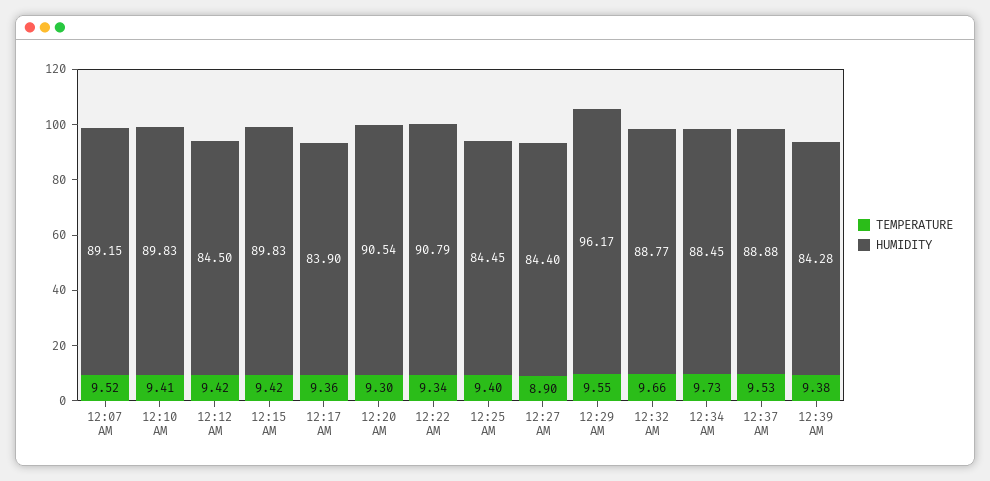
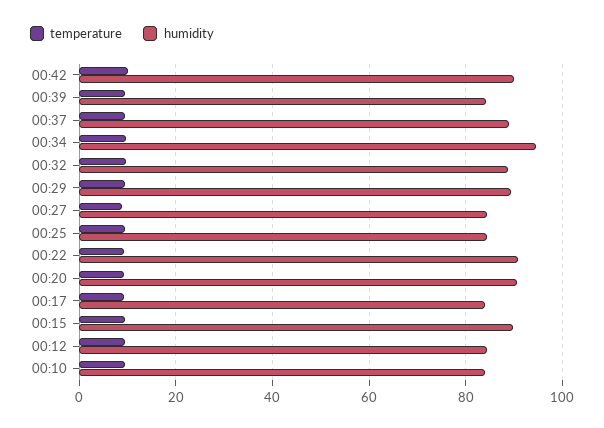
TEMPERATURE, 12:07 AM: 9.52 -> none
HUMIDITY, 12:07 AM: 89.15 -> none
HUMIDITY, 12:10 AM: 89.83 -> 84
HUMIDITY, 12:29 AM: 96.17 -> 90
HUMIDITY, 12:34 AM: 88.45 -> 94
TEMPERATURE, 00:42: none -> 10
HUMIDITY, 00:42: none -> 90

